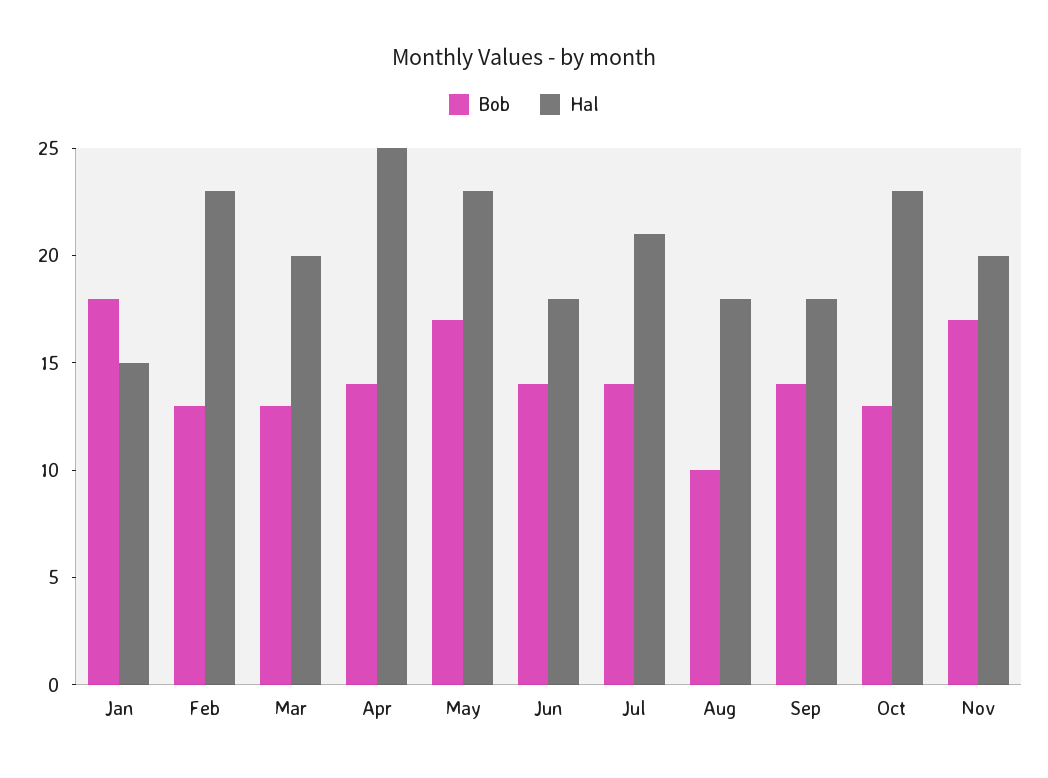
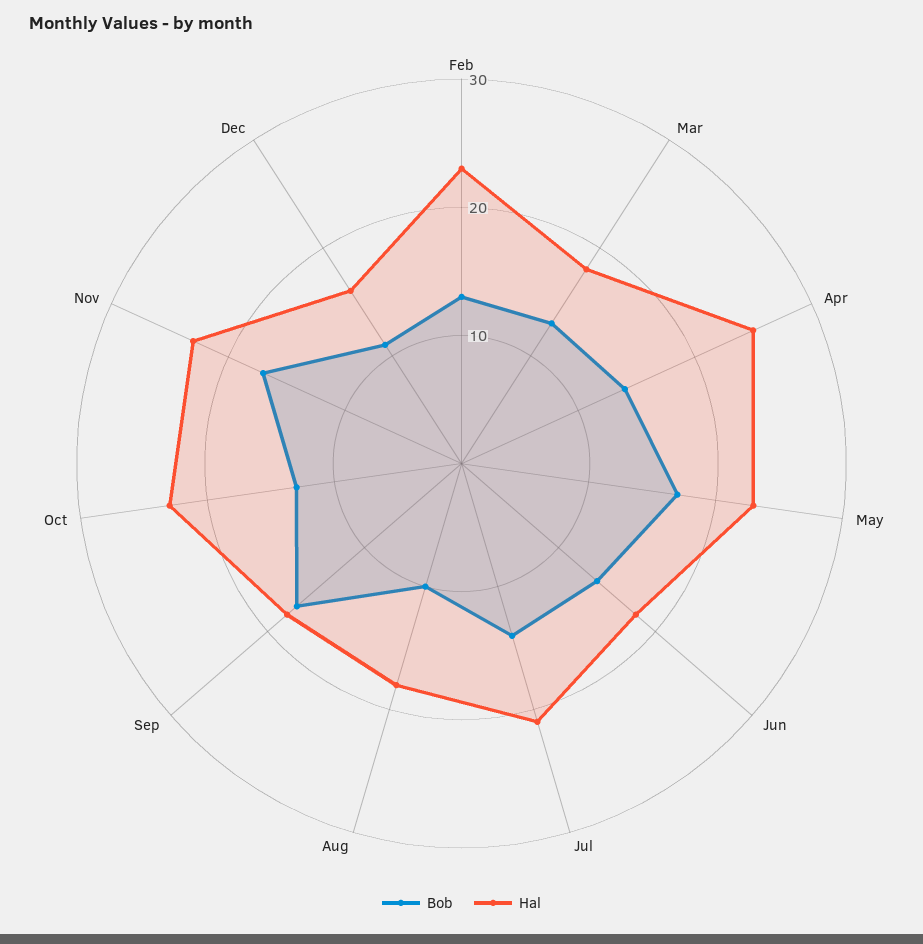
Bob, Jan: 18 -> none
Hal, Jan: 15 -> none
Hal, Mar: 20 -> 18
Bob, Sep: 14 -> 17
Hal, Nov: 20 -> 23
Bob, Dec: none -> 11
Hal, Dec: none -> 16

